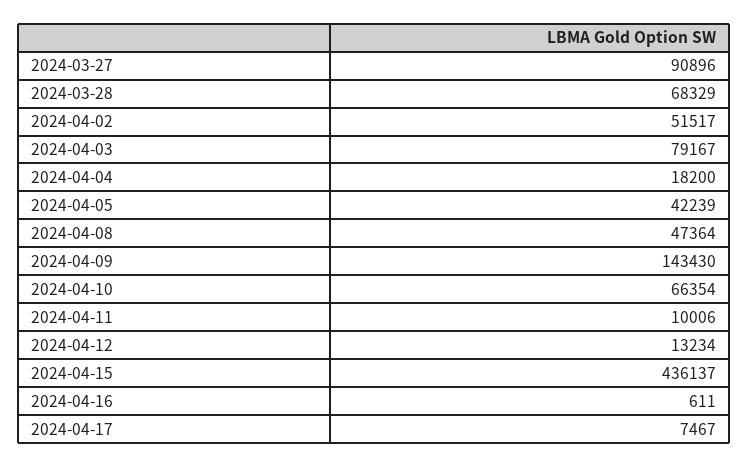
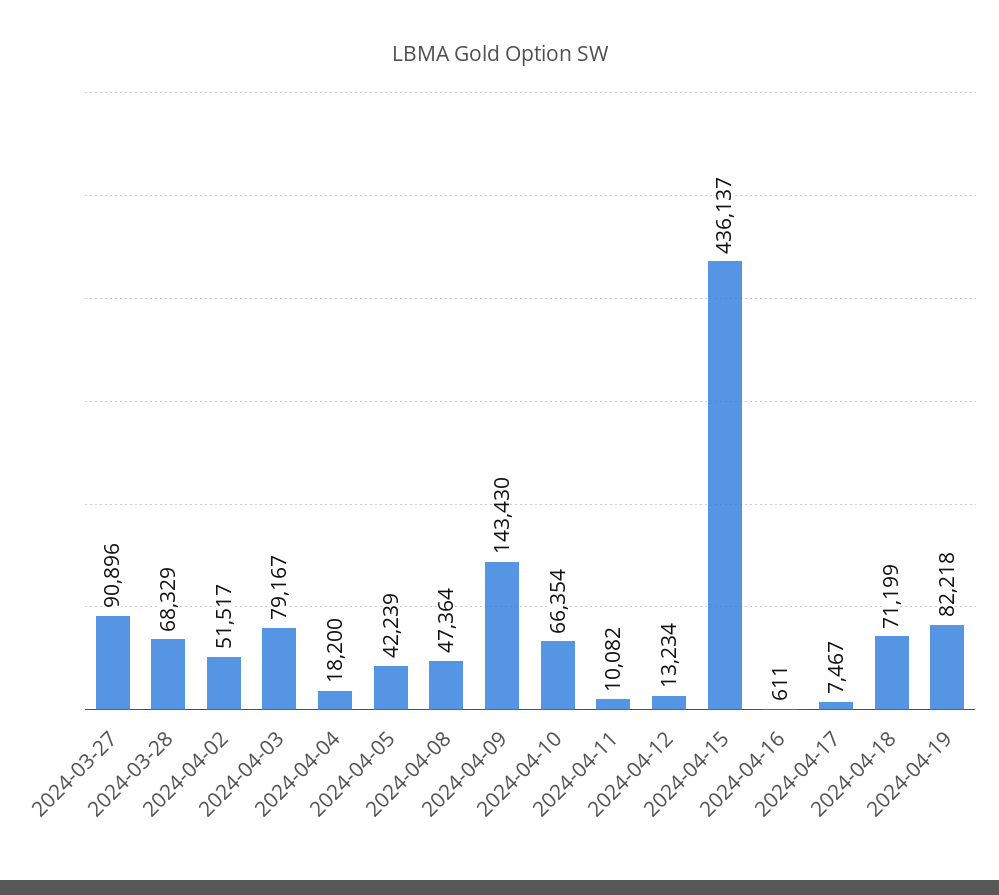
2024-04-11: 10006 -> 10082
2024-04-18: none -> 71199
2024-04-19: none -> 82218

